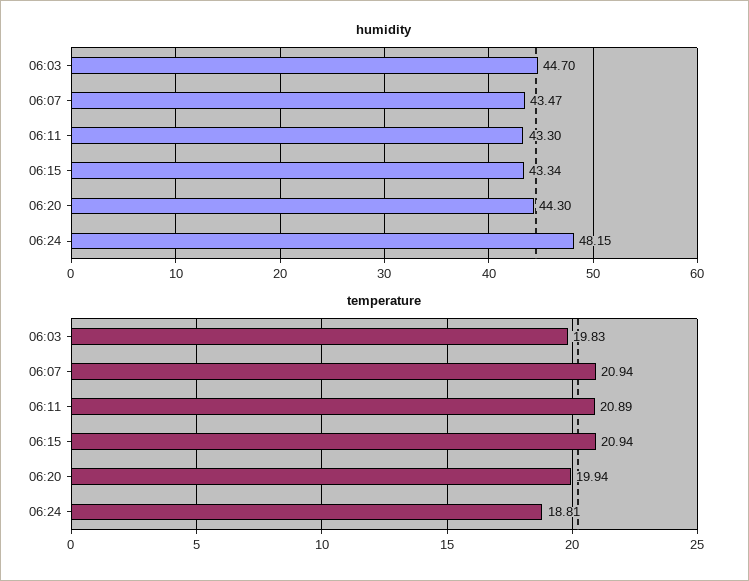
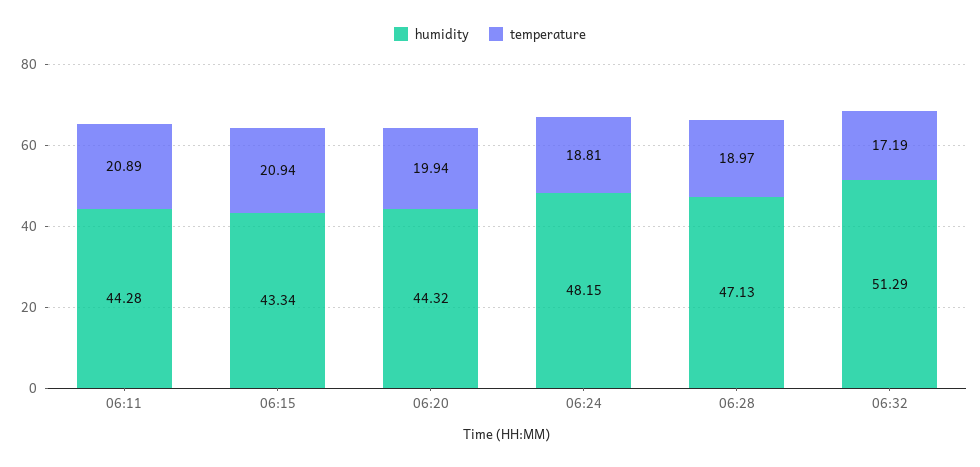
humidity, 06:03: 44.7 -> none
humidity, 06:07: 43.47 -> none
humidity, 06:11: 43.3 -> 44.28
humidity, 06:20: 44.3 -> 44.32
temperature, 06:03: 19.83 -> none
temperature, 06:07: 20.94 -> none
humidity, 06:28: none -> 47.13
temperature, 06:28: none -> 18.97
humidity, 06:32: none -> 51.29
temperature, 06:32: none -> 17.19

